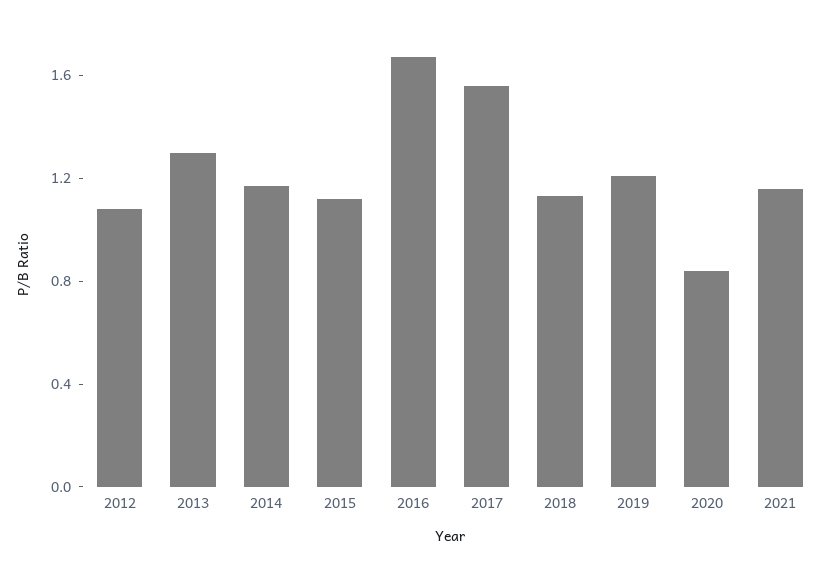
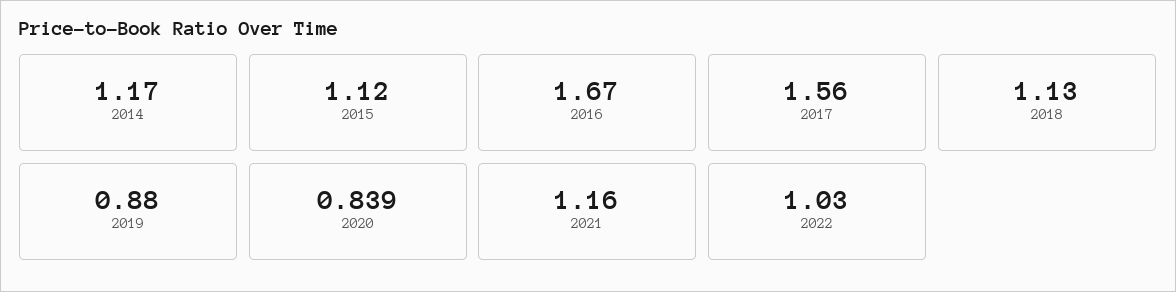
2012: 1.1 -> none
2013: 1.3 -> none
2019: 1.2 -> 0.88
2022: none -> 1.03

